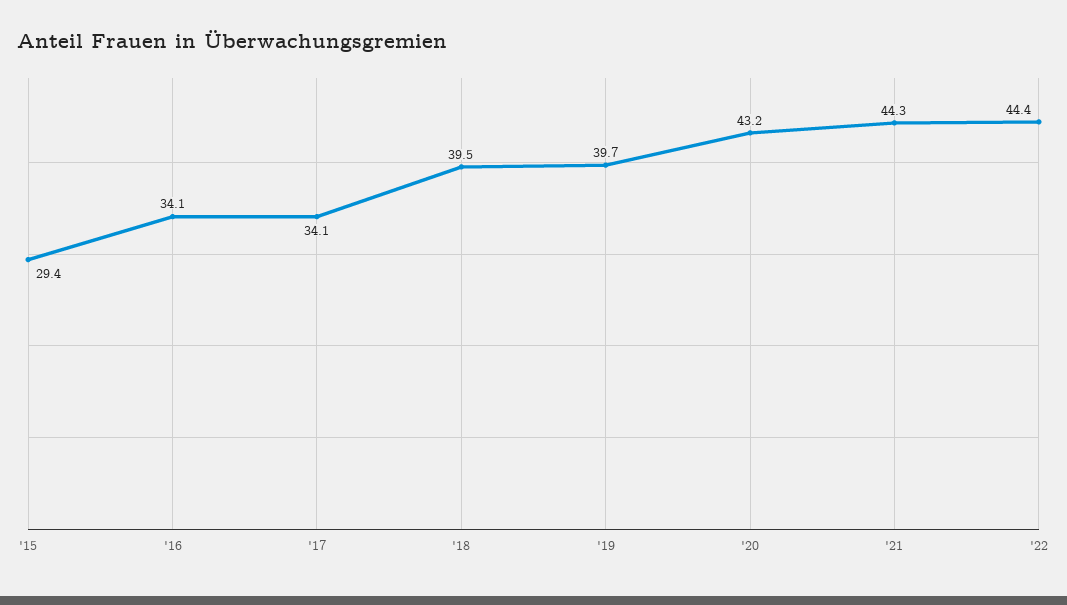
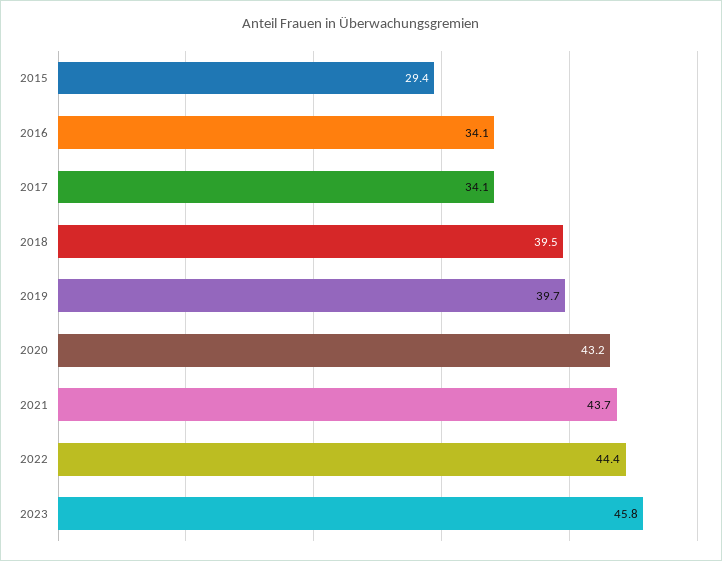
'21: 44.3 -> 43.7
2023: none -> 45.8

